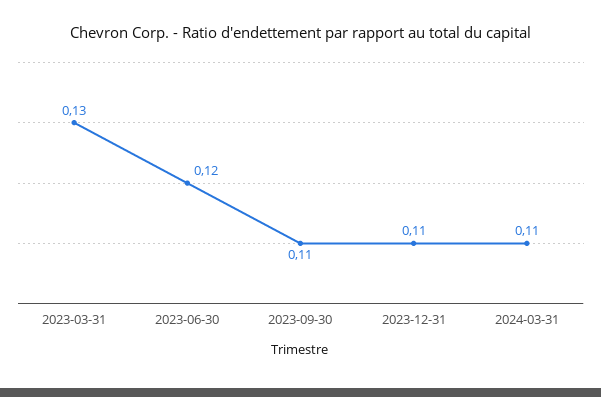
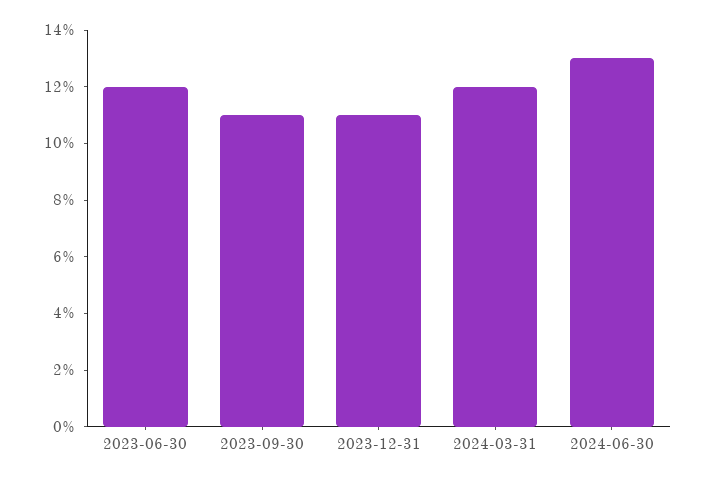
2023-03-31: 0.13 -> none
2024-03-31: 0.11 -> 0.12
2024-06-30: none -> 0.13

